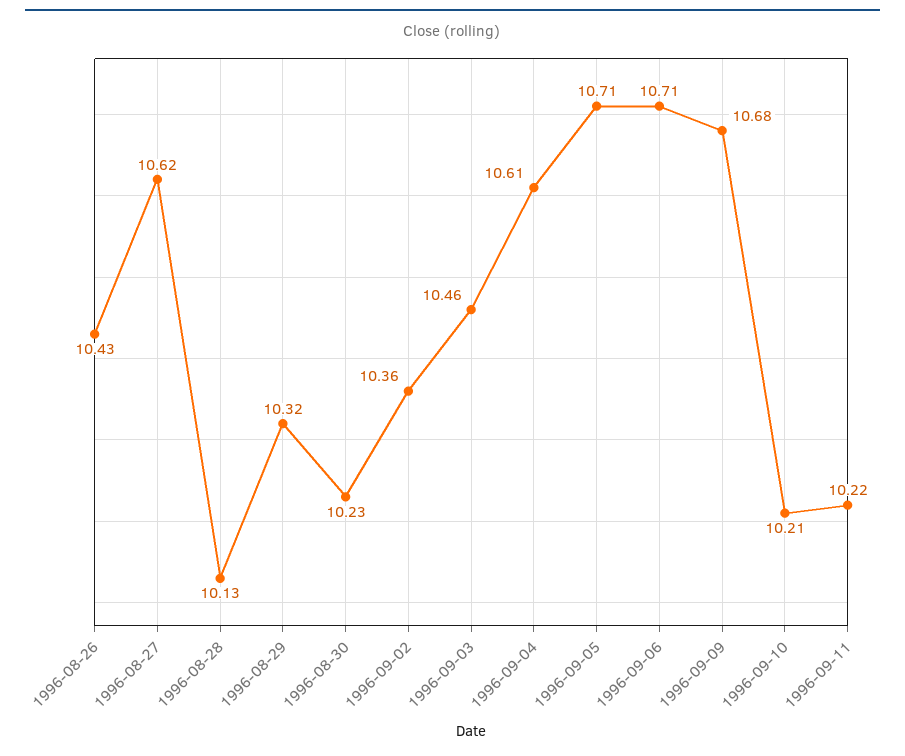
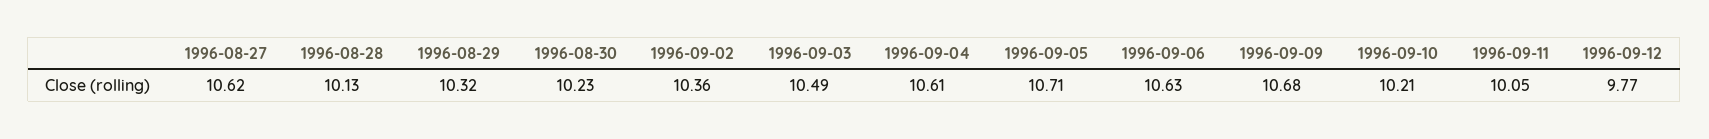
1996-08-26: 10.43 -> none
1996-09-03: 10.46 -> 10.49
1996-09-06: 10.71 -> 10.63
1996-09-11: 10.22 -> 10.05
1996-09-12: none -> 9.77

